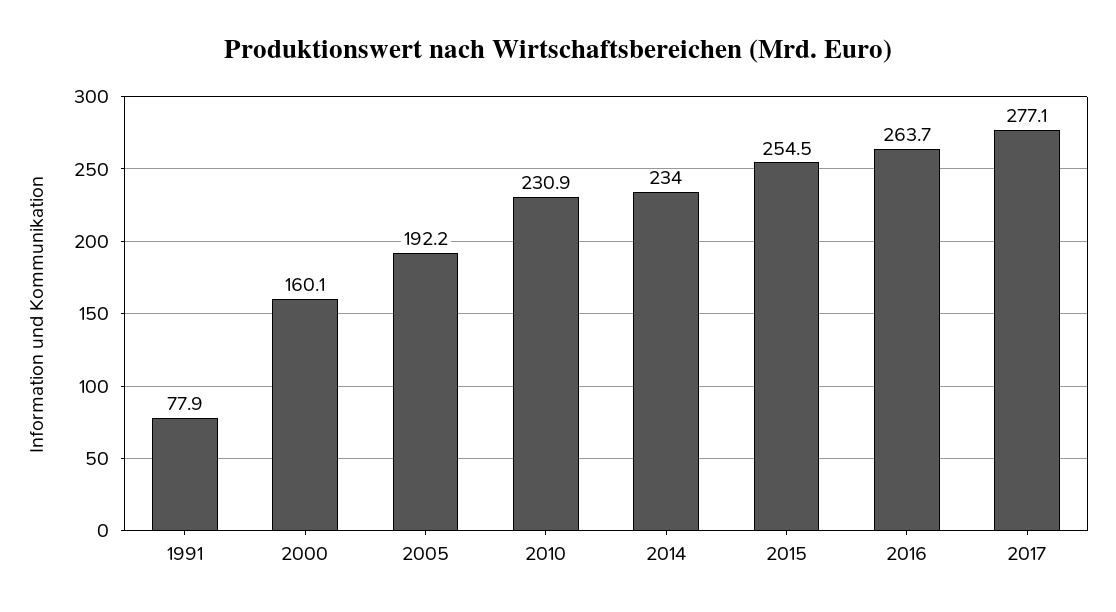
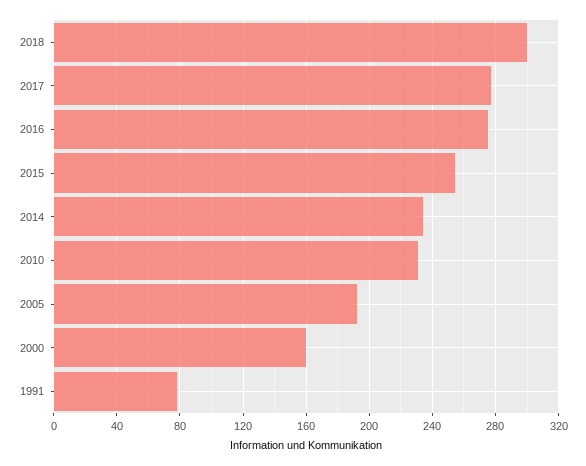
2016: 263.7 -> 275
2018: none -> 300

